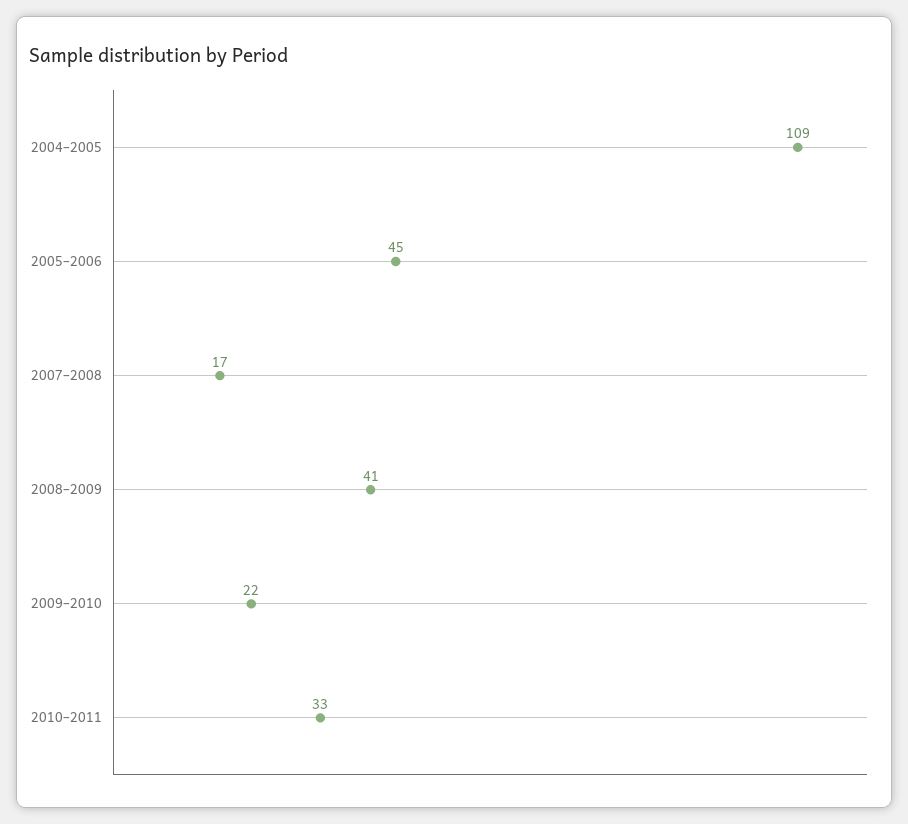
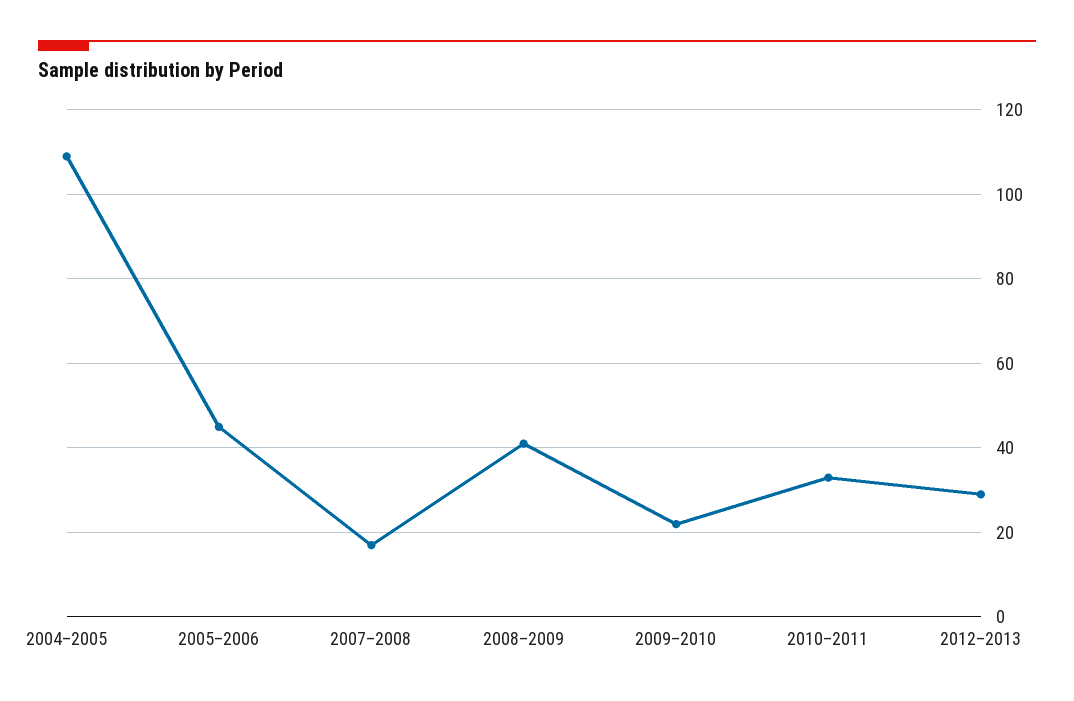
2012–2013: none -> 30

